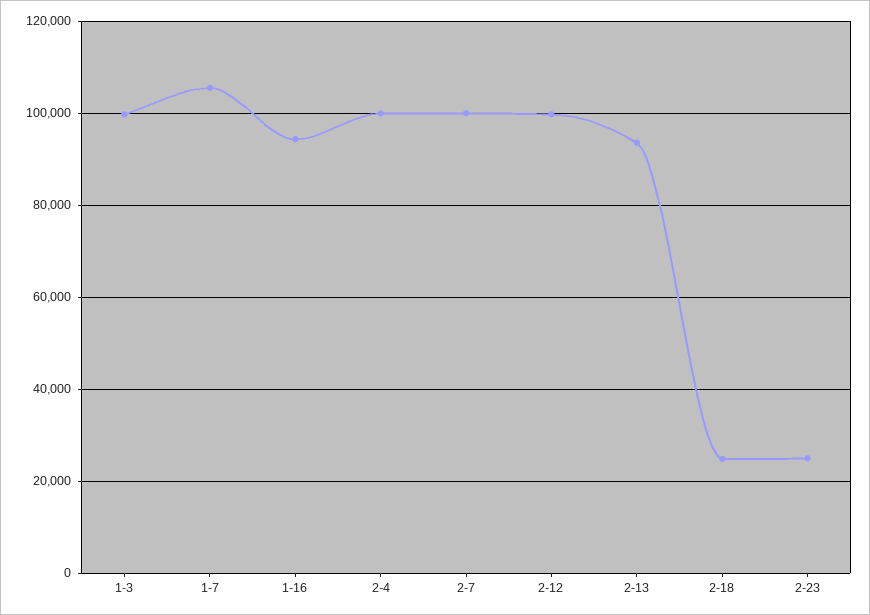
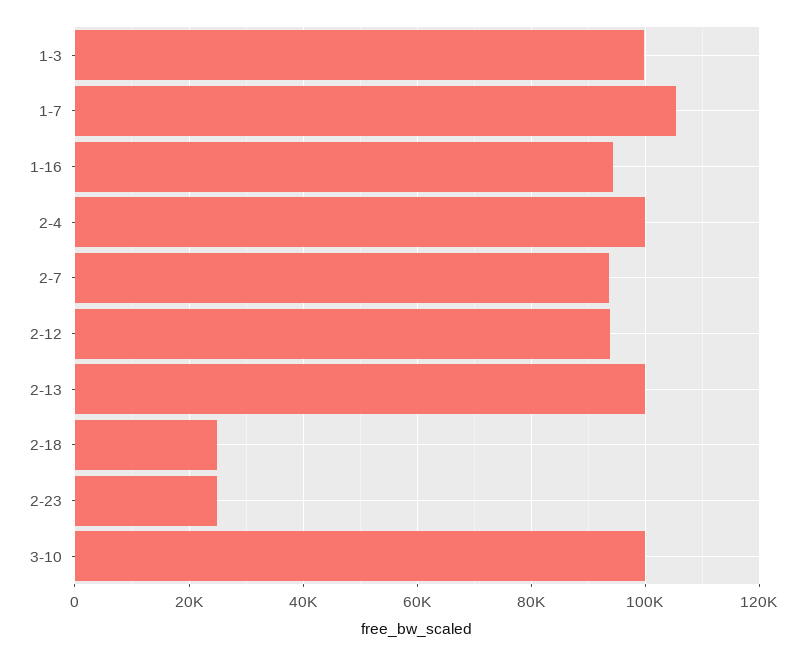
2-7: 100000 -> 94000
2-12: 100000 -> 94000
2-13: 94000 -> 100000
3-10: none -> 100000

